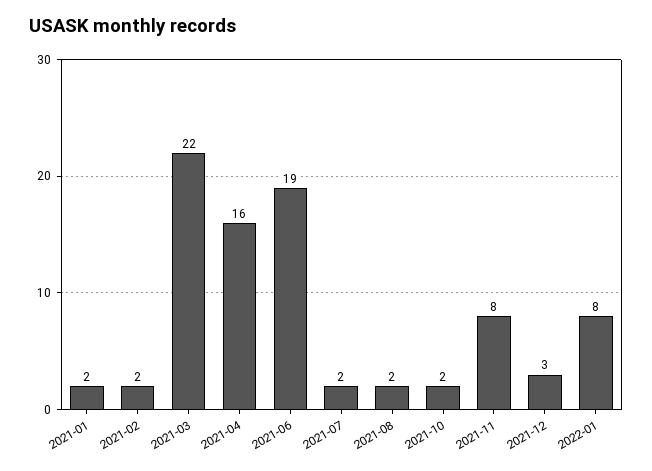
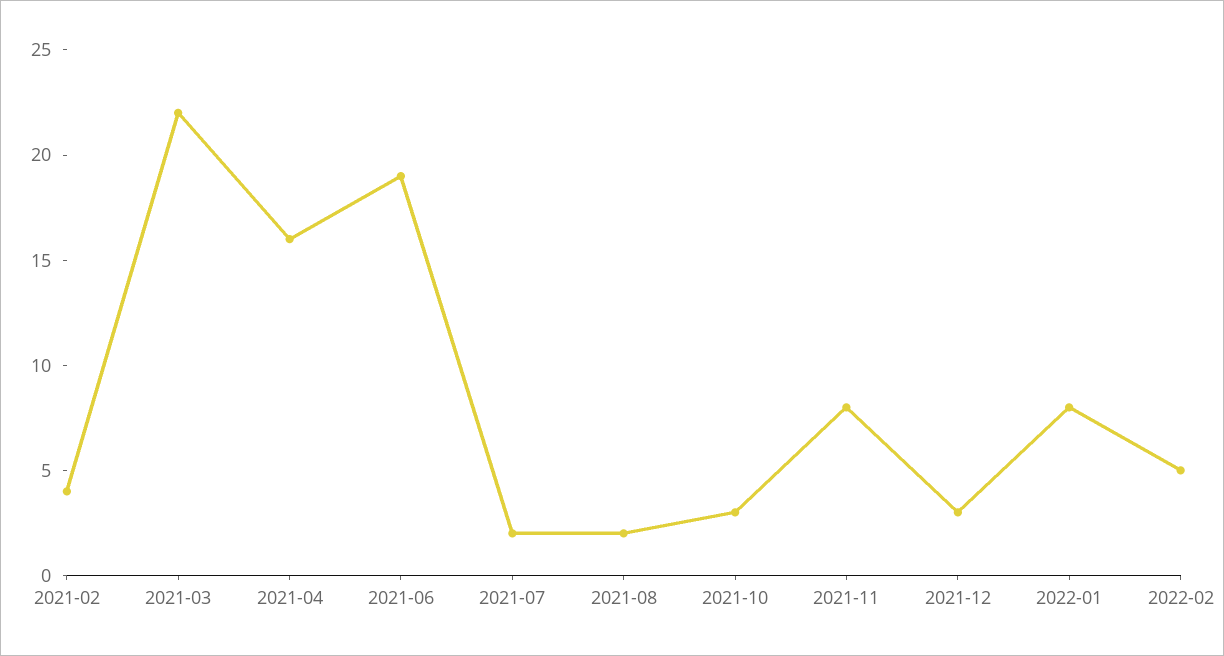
2021-01: 2 -> none
2021-02: 2 -> 4
2021-10: 2 -> 3
2022-02: none -> 5

